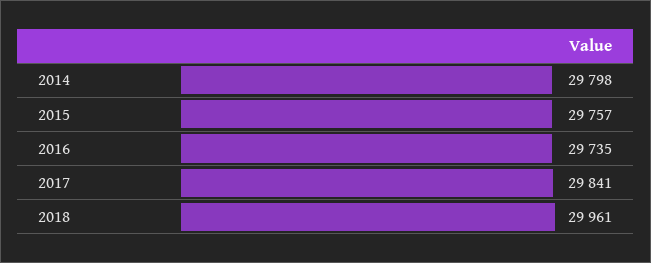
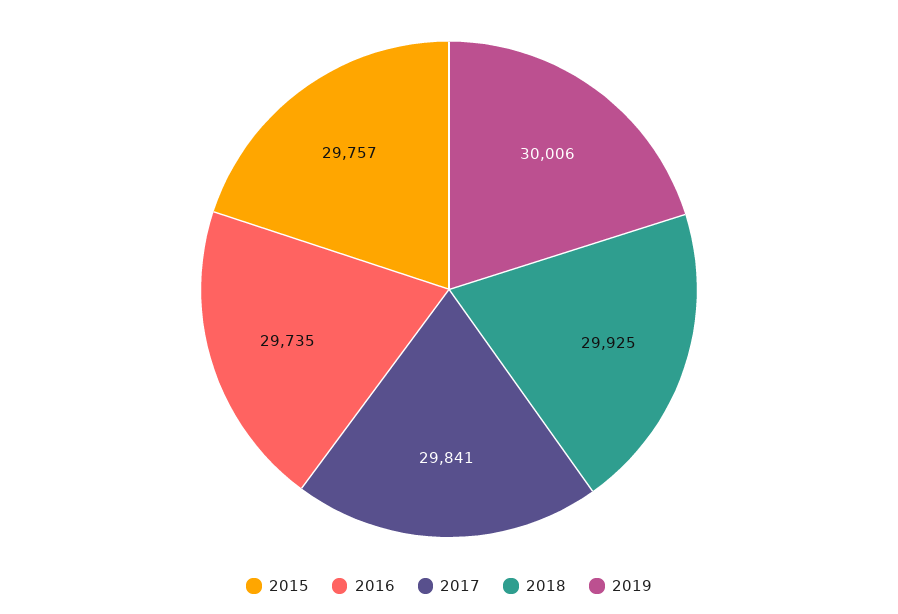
2014: 29798 -> none
2018: 29961 -> 29925
2019: none -> 30006

